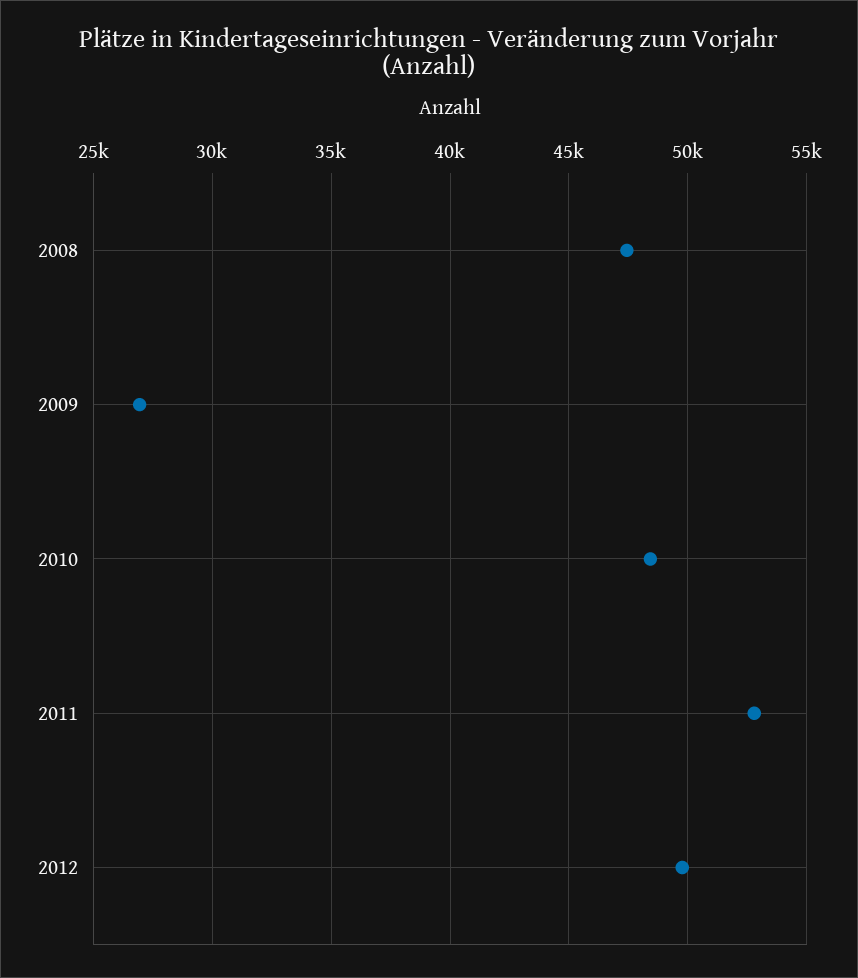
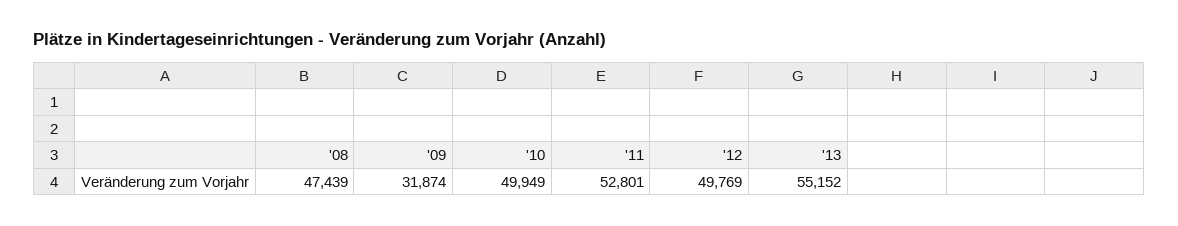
2009: 27000 -> 31874
2010: 48500 -> 49949
'13: none -> 55152

